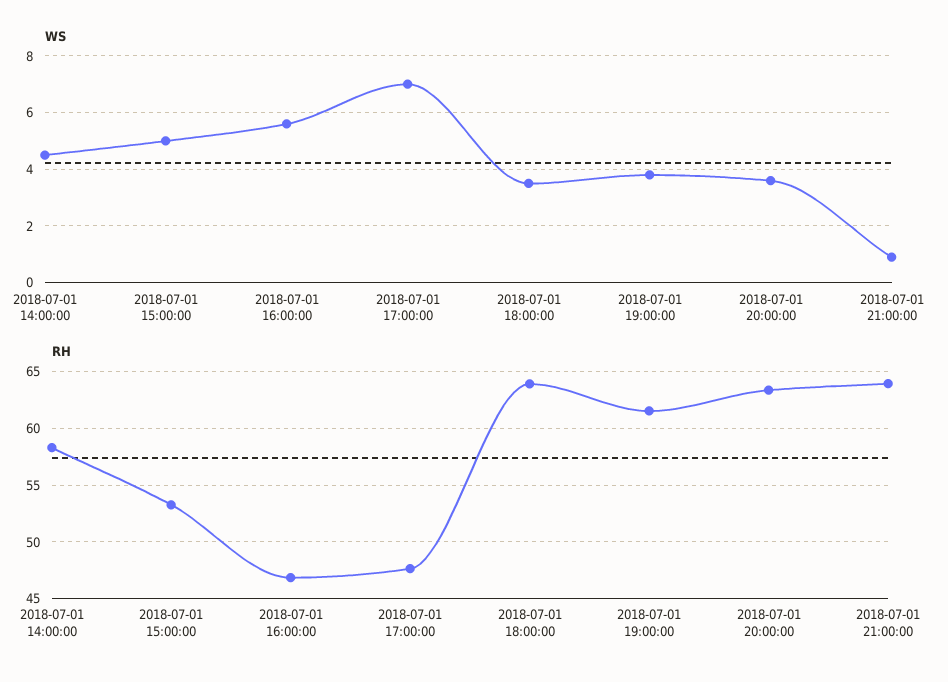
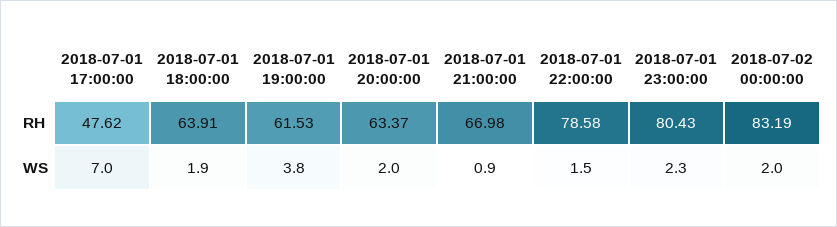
WS, 2018-07-01 14:00:00: 4.5 -> none
WS, 2018-07-01 15:00:00: 5 -> none
WS, 2018-07-01 16:00:00: 5.5 -> none
WS, 2018-07-01 18:00:00: 3.5 -> 1.9
WS, 2018-07-01 20:00:00: 3.5 -> 2
RH, 2018-07-01 14:00:00: 58 -> none
RH, 2018-07-01 15:00:00: 53 -> none
RH, 2018-07-01 16:00:00: 47 -> none
RH, 2018-07-01 21:00:00: 64 -> 66.98
RH, 2018-07-01 22:00:00: none -> 78.58
RH, 2018-07-01 23:00:00: none -> 80.43
RH, 2018-07-02 00:00:00: none -> 83.19
WS, 2018-07-01 22:00:00: none -> 1.5
WS, 2018-07-01 23:00:00: none -> 2.3
WS, 2018-07-02 00:00:00: none -> 2

